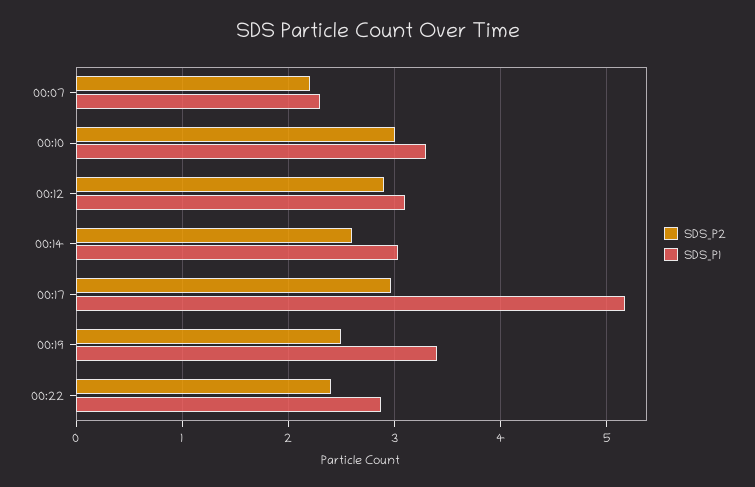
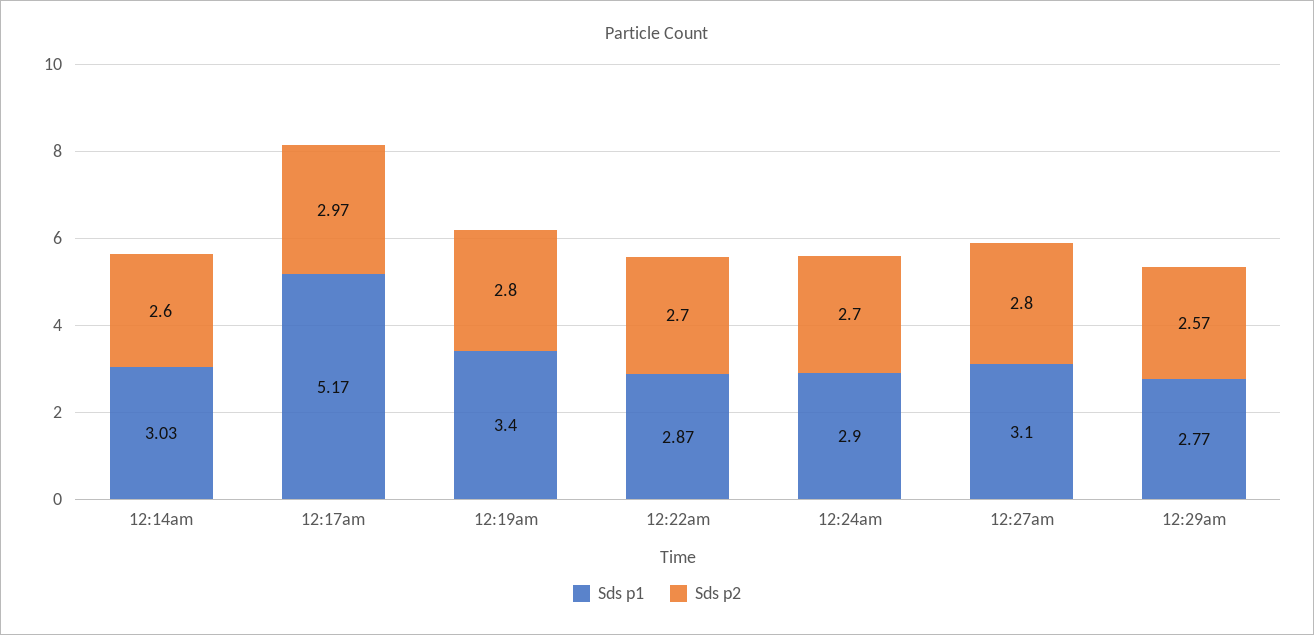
SDS_P2, 00:07: 2.2 -> none
SDS_P1, 00:07: 2.3 -> none
SDS_P2, 00:10: 3 -> none
SDS_P1, 00:10: 3.3 -> none
SDS_P2, 00:12: 2.9 -> none
SDS_P1, 00:12: 3.1 -> none
SDS_P2, 00:19: 2.5 -> 2.8
SDS_P2, 00:22: 2.4 -> 2.7
SDS_P1, 12:24am: none -> 2.9
SDS_P2, 12:24am: none -> 2.7
SDS_P1, 12:27am: none -> 3.1
SDS_P2, 12:27am: none -> 2.8
SDS_P1, 12:29am: none -> 2.77
SDS_P2, 12:29am: none -> 2.57

